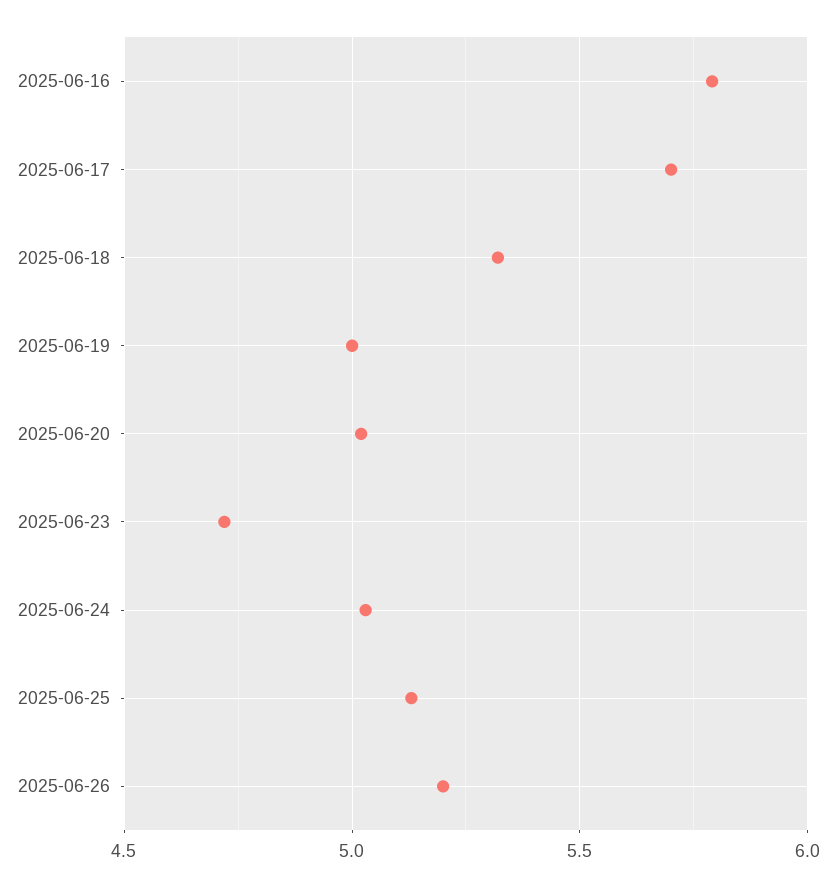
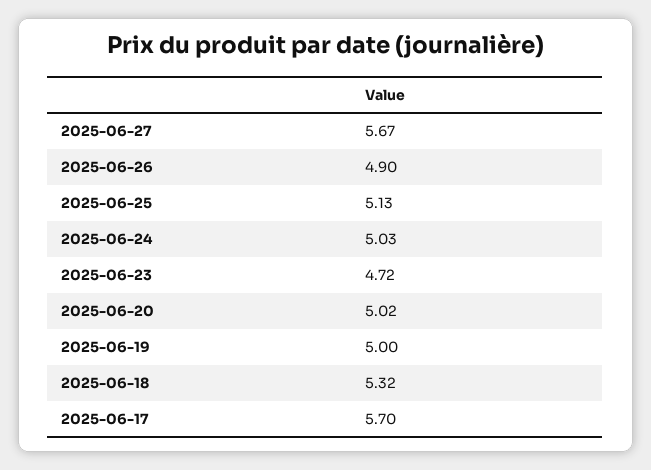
2025-06-16: 5.8 -> none
2025-06-26: 5.2 -> 4.9
2025-06-27: none -> 5.67

